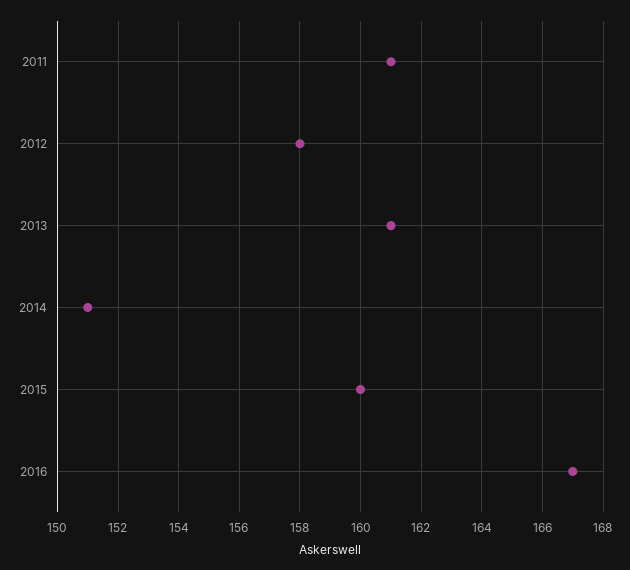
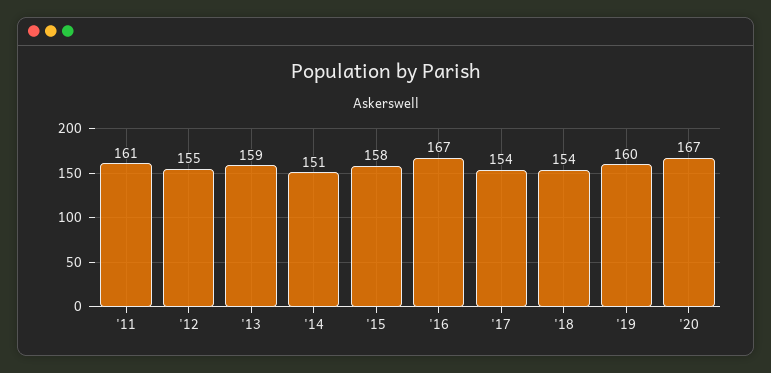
2012: 158 -> 155
2013: 161 -> 159
2015: 160 -> 158
'17: none -> 154
'18: none -> 154
'19: none -> 160
'20: none -> 167

